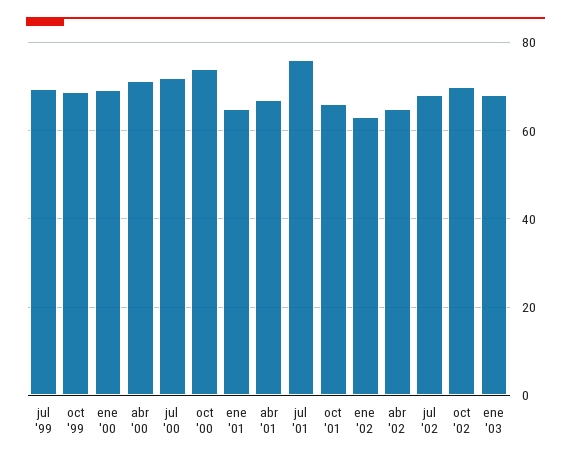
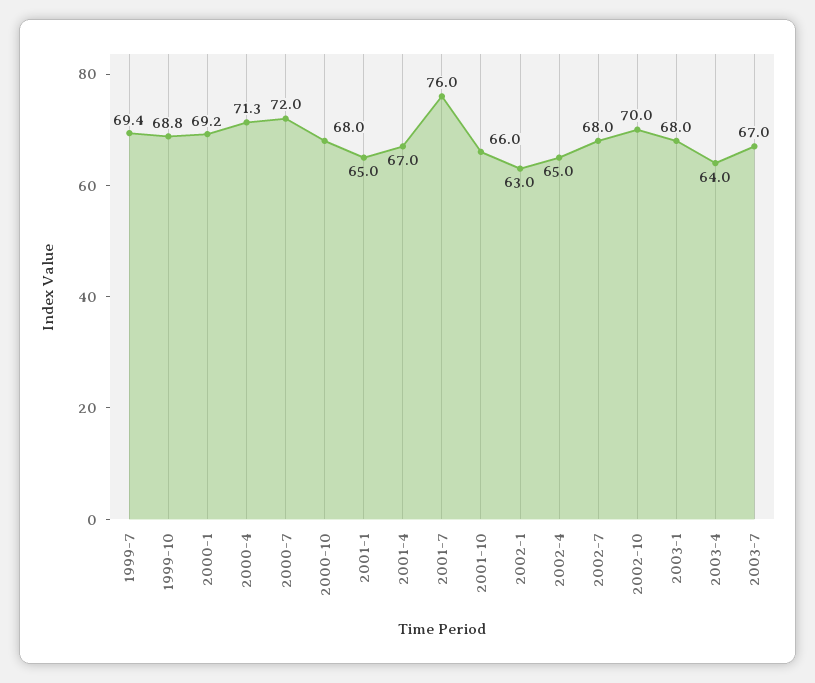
oct '00: 74 -> 68
2003-4: none -> 64
2003-7: none -> 67

